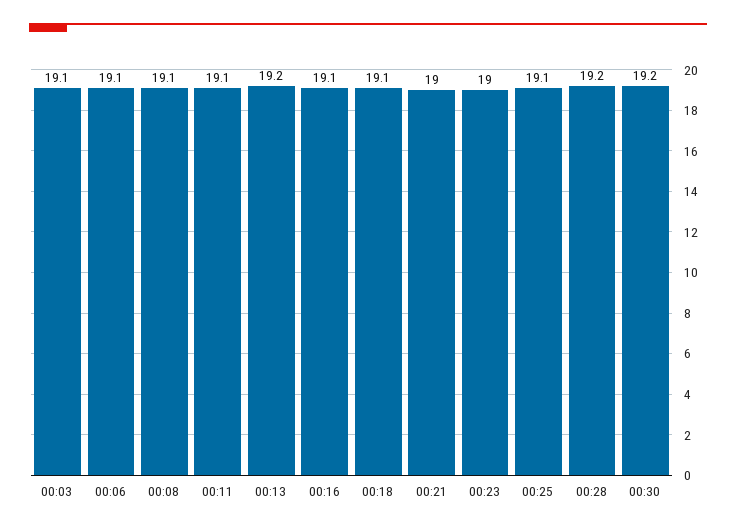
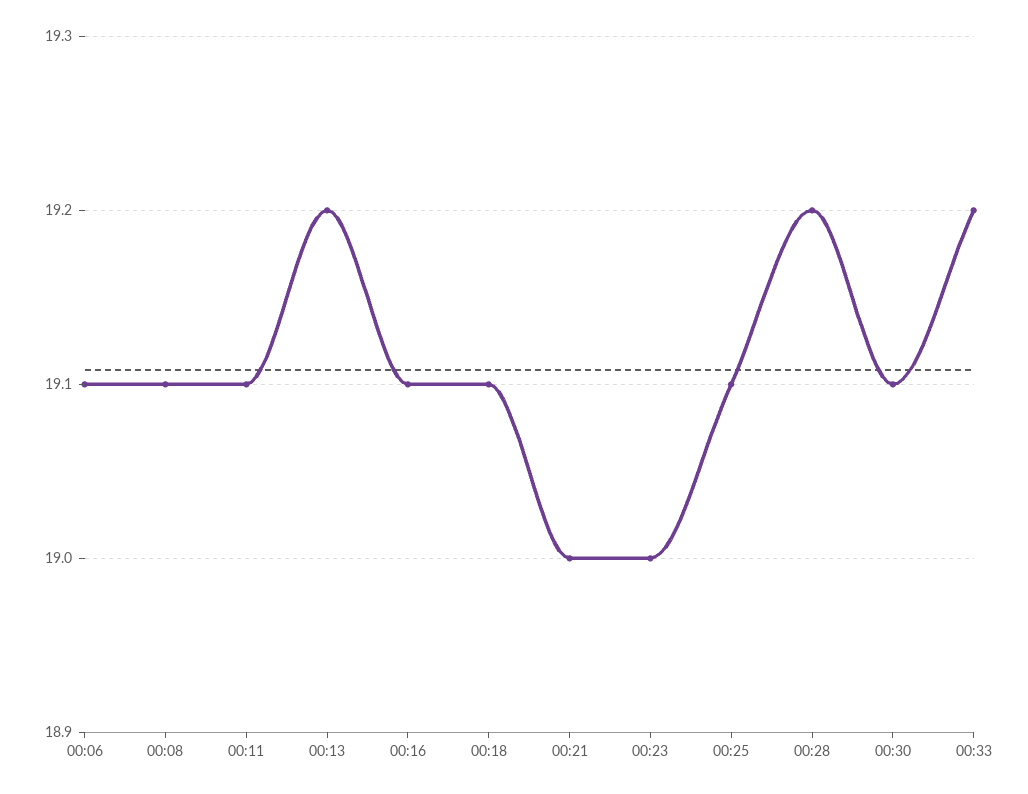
00:03: 19.1 -> none
00:30: 19.2 -> 19.1
00:33: none -> 19.2

